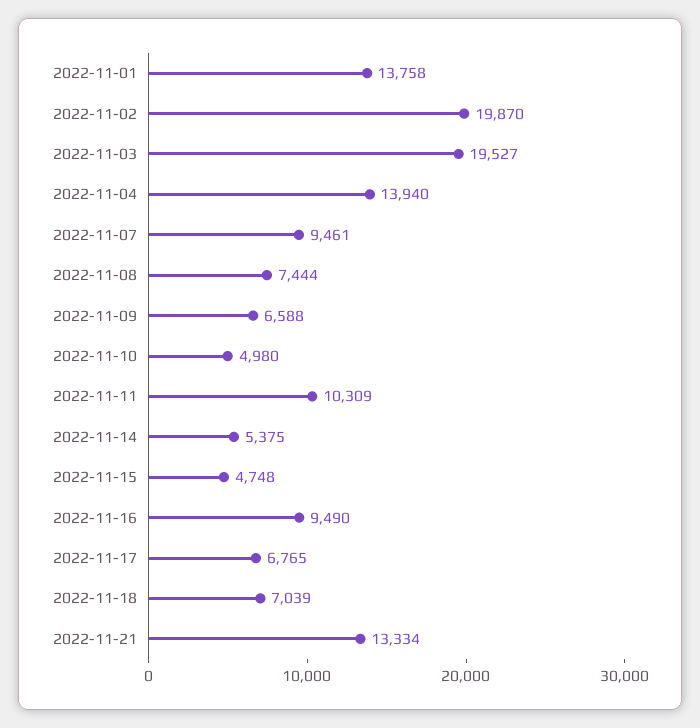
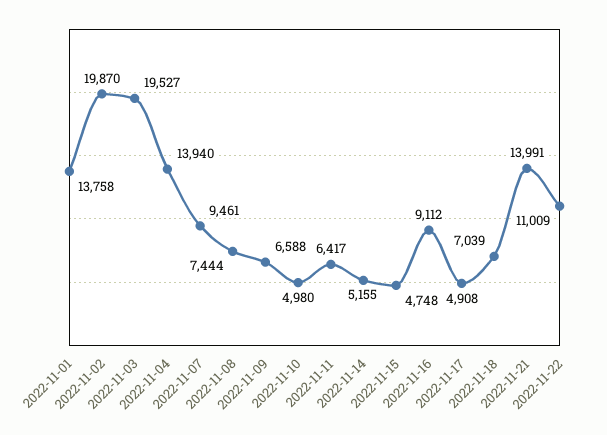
2022-11-11: 10309 -> 6417
2022-11-14: 5375 -> 5155
2022-11-16: 9490 -> 9112
2022-11-17: 6765 -> 4908
2022-11-21: 13334 -> 13991
2022-11-22: none -> 11009

